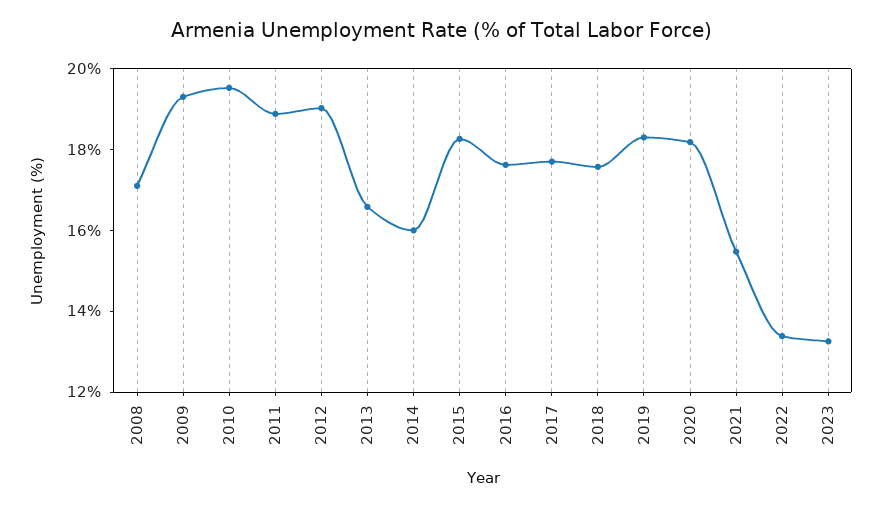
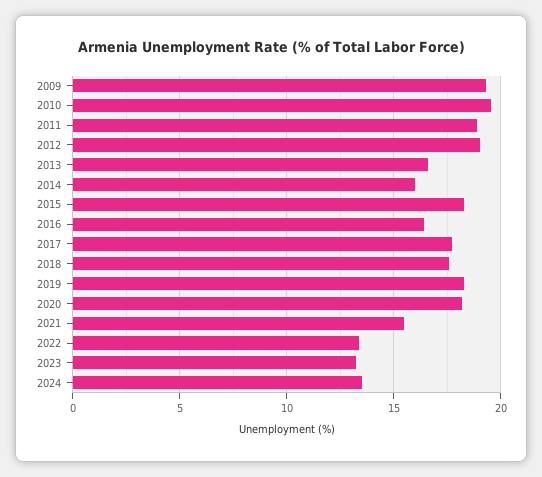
2008: 17 -> none
2016: 17.5 -> 16.5
2024: none -> 13.5

